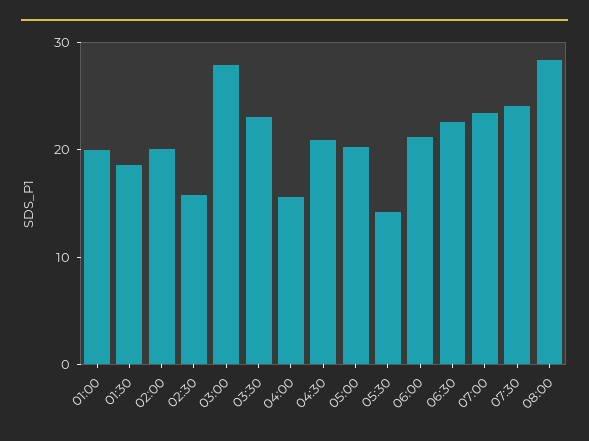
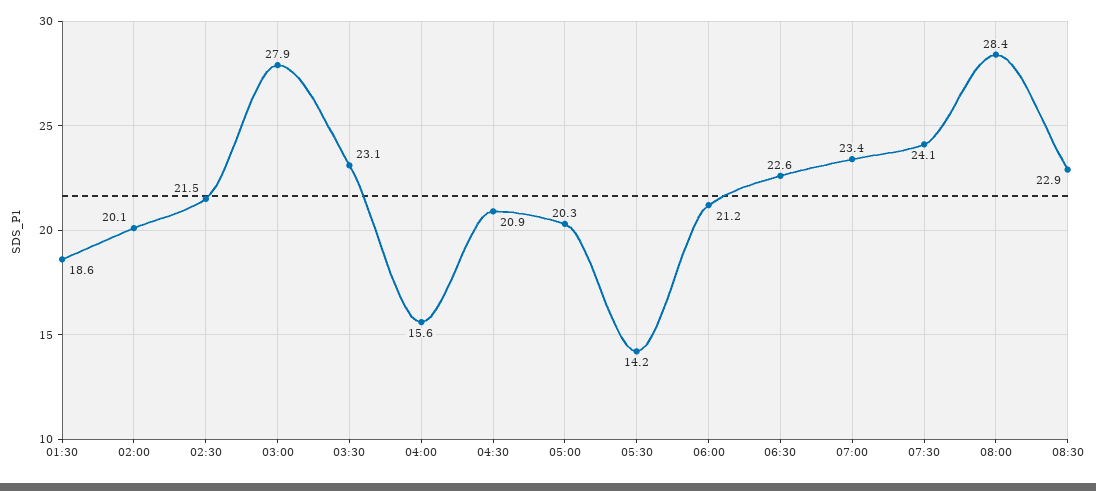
01:00: 20 -> none
02:30: 16 -> 21.5
08:30: none -> 22.9

